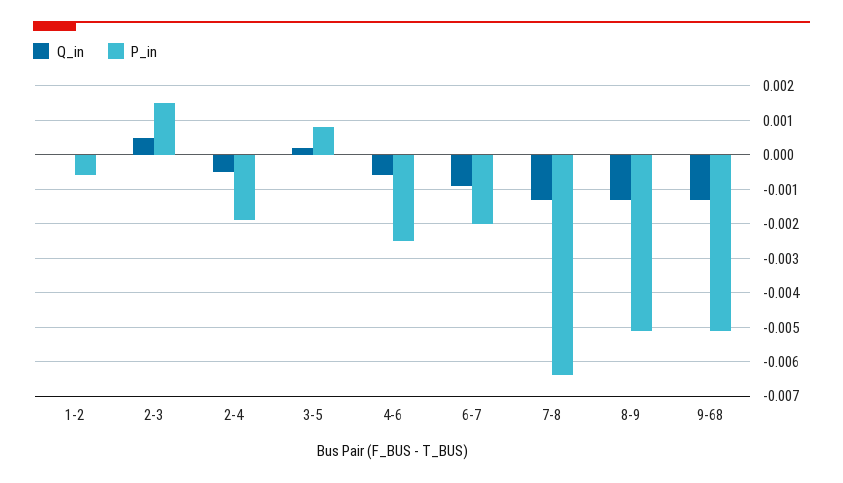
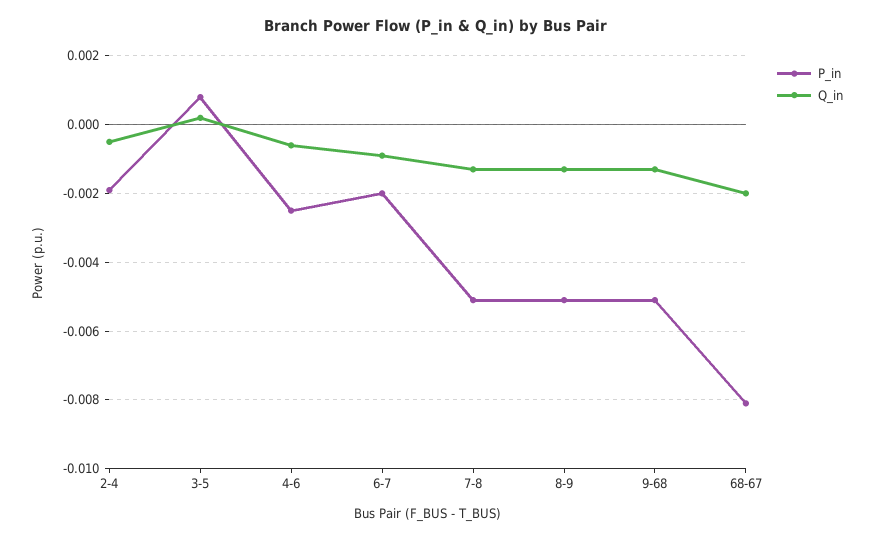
Q_in, 1-2: 0 -> none
P_in, 1-2: -0.0005 -> none
Q_in, 2-3: 0.0005 -> none
P_in, 2-3: 0.0015 -> none
P_in, 7-8: -0.0065 -> -0.005
P_in, 68-67: none -> -0.008
Q_in, 68-67: none -> -0.002

